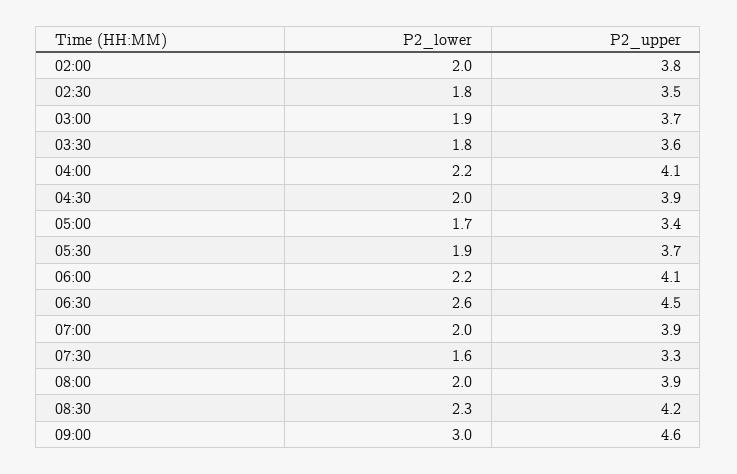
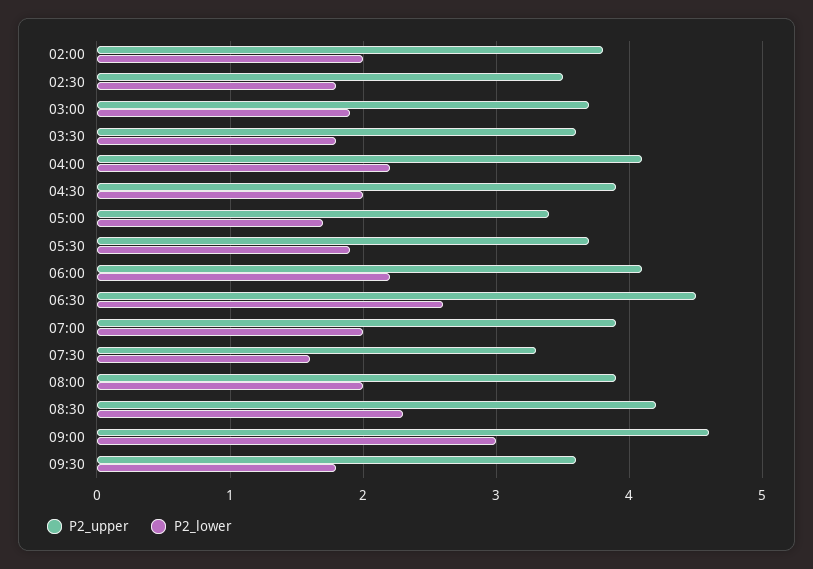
P2_upper, 09:30: none -> 3.6
P2_lower, 09:30: none -> 1.8

